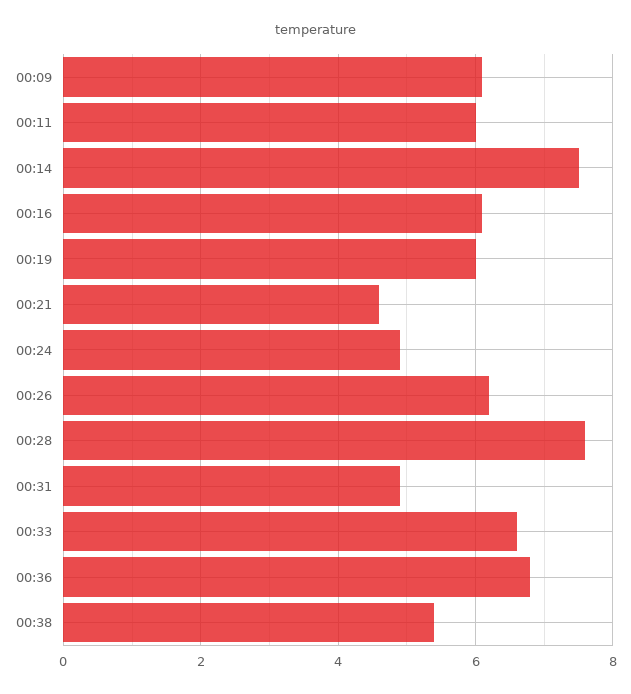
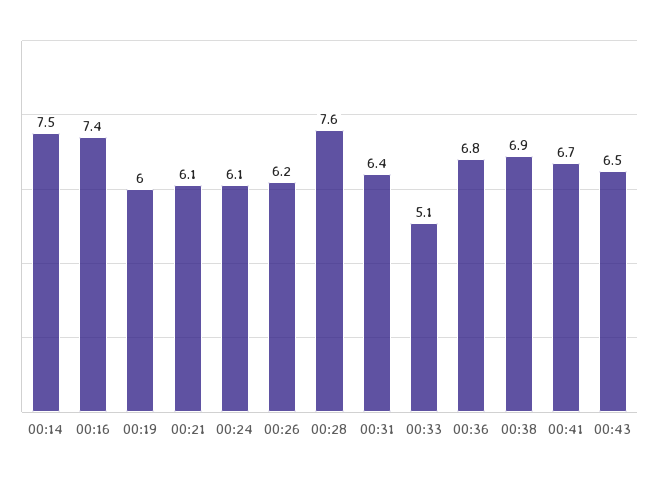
00:09: 6 -> none
00:11: 6 -> none
00:16: 6 -> 7.4
00:21: 4.5 -> 6.1
00:24: 5 -> 6.1
00:31: 5 -> 6.4
00:33: 6.5 -> 5.1
00:38: 5.5 -> 6.9
00:41: none -> 6.7
00:43: none -> 6.5

